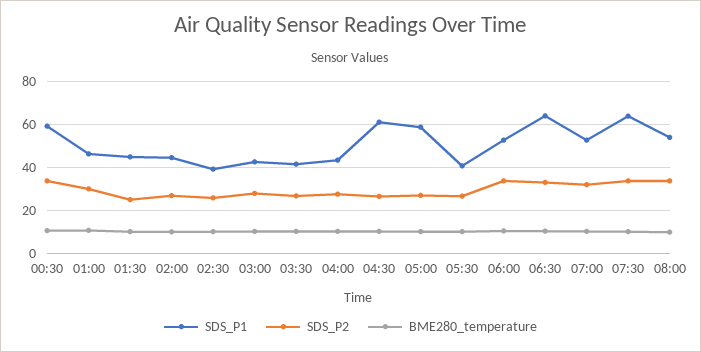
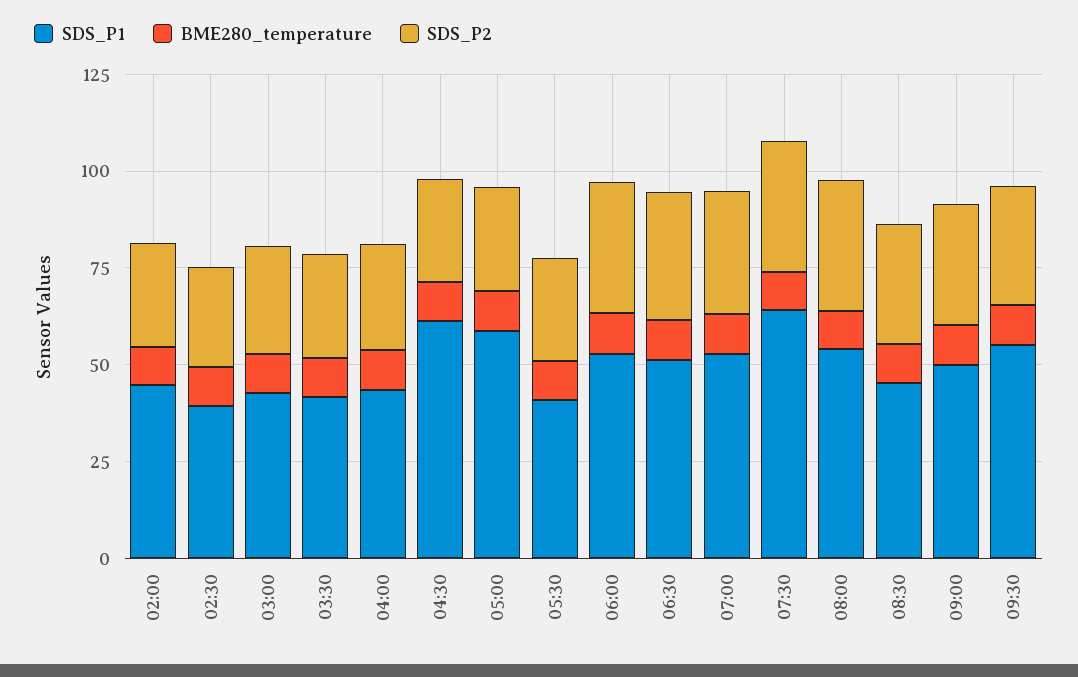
SDS_P1, 00:30: 60 -> none
SDS_P2, 00:30: 35 -> none
BME280_temperature, 00:30: 10 -> none
SDS_P1, 01:00: 45 -> none
SDS_P2, 01:00: 30 -> none
BME280_temperature, 01:00: 10 -> none
SDS_P1, 01:30: 45 -> none
SDS_P2, 01:30: 25 -> none
BME280_temperature, 01:30: 10 -> none
SDS_P1, 06:30: 65 -> 50
SDS_P1, 08:30: none -> 45
BME280_temperature, 08:30: none -> 10
SDS_P2, 08:30: none -> 30
SDS_P1, 09:00: none -> 50
BME280_temperature, 09:00: none -> 10
SDS_P2, 09:00: none -> 30
SDS_P1, 09:30: none -> 55
BME280_temperature, 09:30: none -> 10
SDS_P2, 09:30: none -> 30

